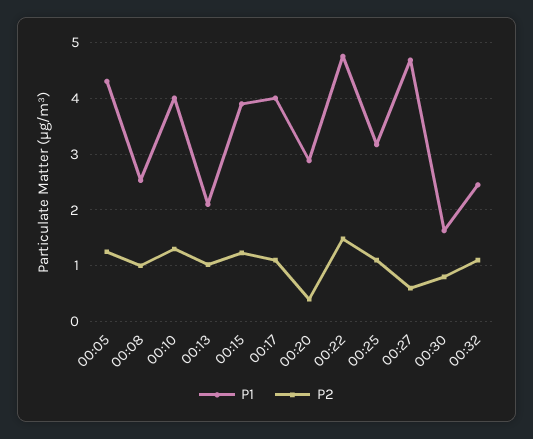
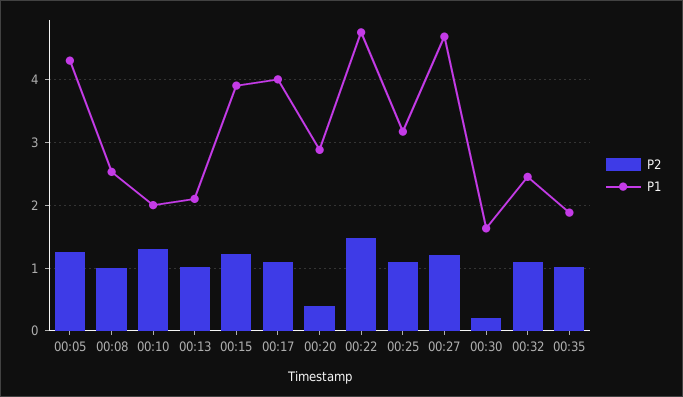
P1, 00:10: 4 -> 2
P2, 00:27: 0.6 -> 1.2
P2, 00:30: 0.8 -> 0.2
P2, 00:35: none -> 1
P1, 00:35: none -> 1.9

